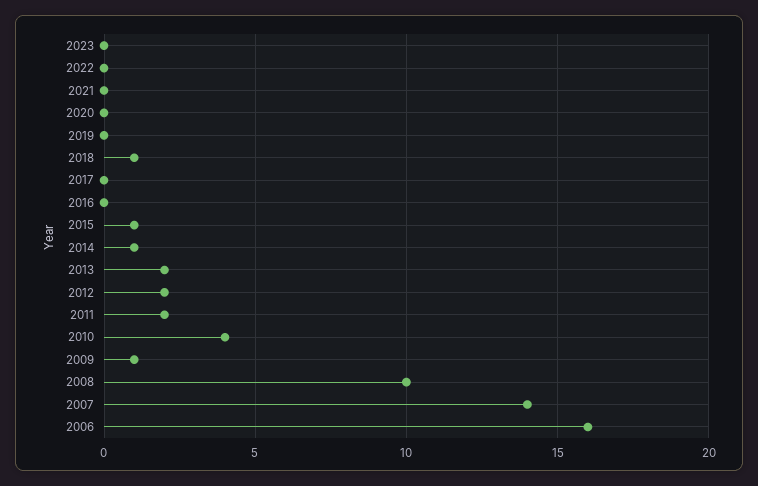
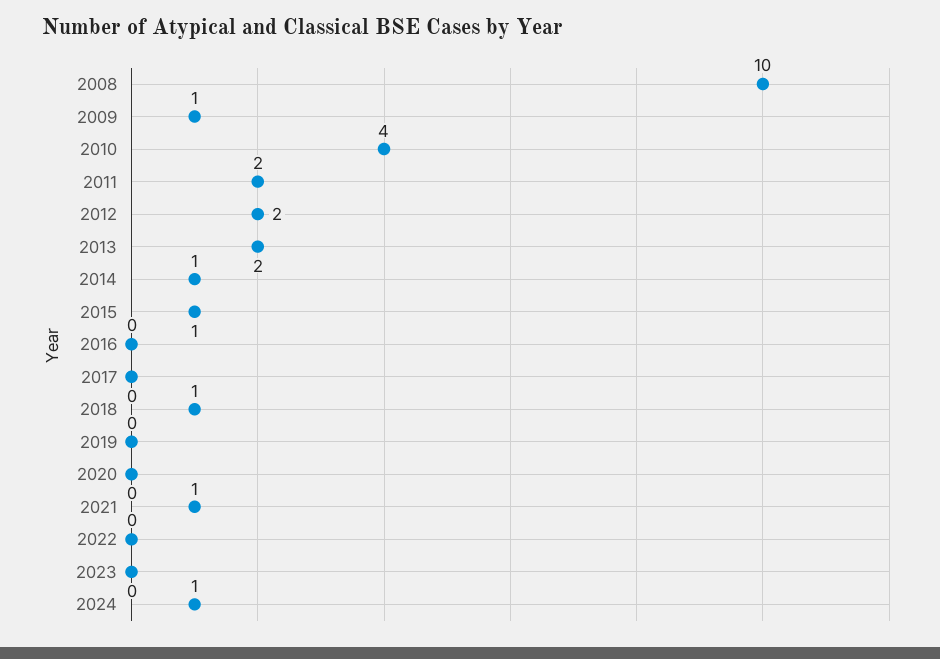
2021: 0 -> 1
2007: 14 -> none
2006: 16 -> none
2024: none -> 1

